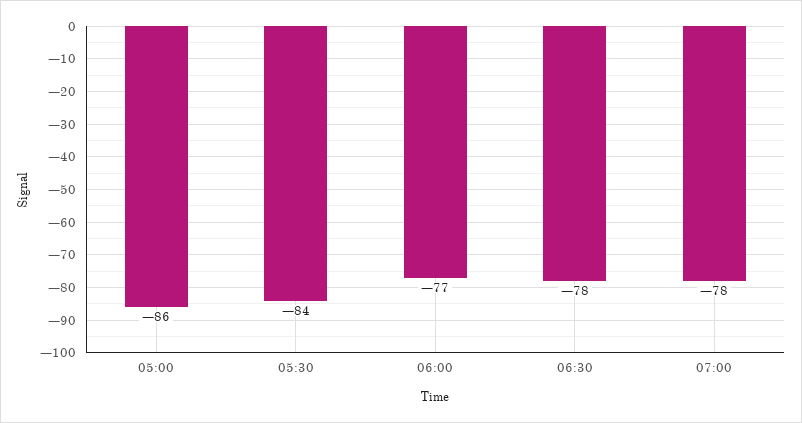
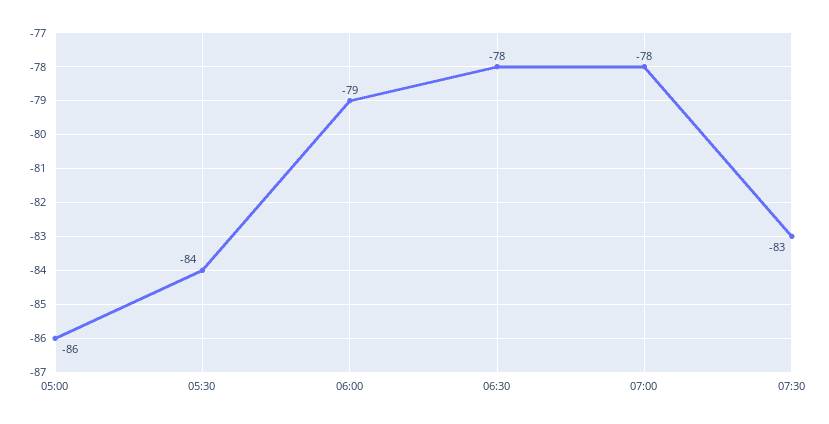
06:00: -77 -> -79
07:30: none -> -83

